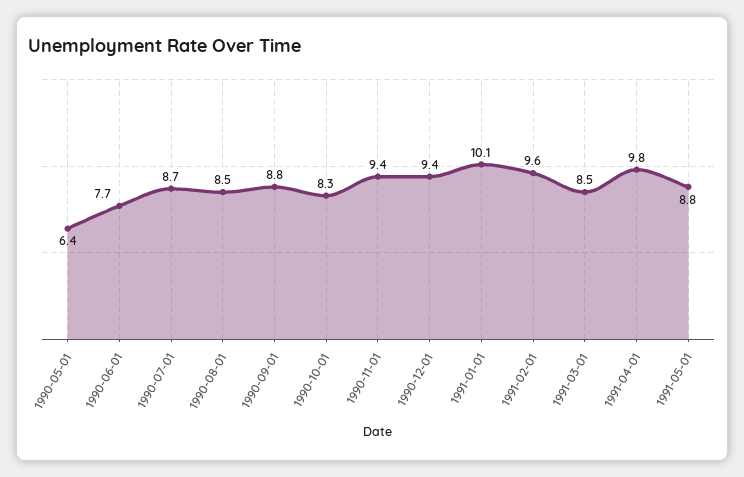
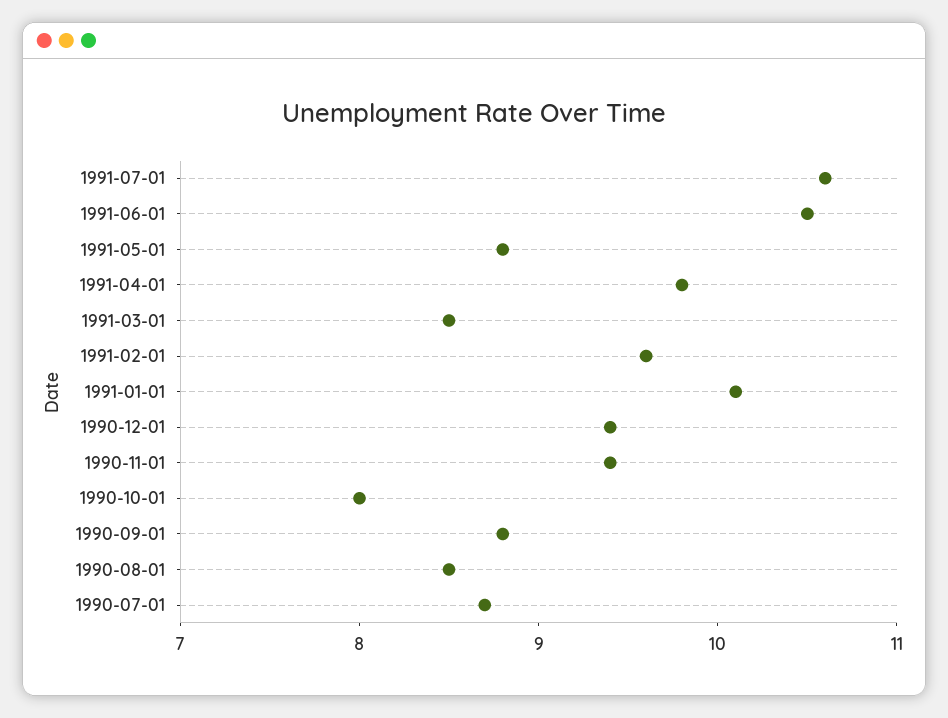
1990-05-01: 6.4 -> none
1990-06-01: 7.7 -> none
1990-10-01: 8.3 -> 8
1991-07-01: none -> 10.6
1991-06-01: none -> 10.5

